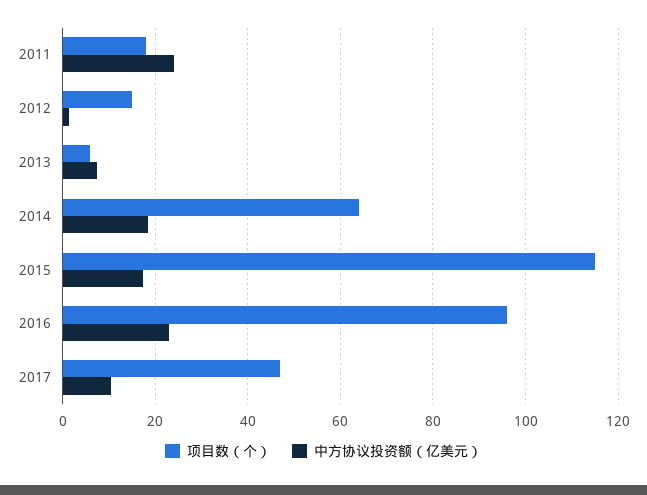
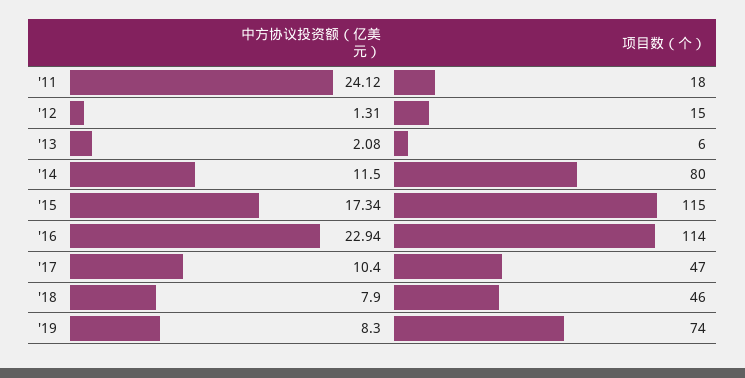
中方协议投资额（亿美元）, 2013: 8 -> 2.08
项目数（个）, 2014: 64 -> 80
中方协议投资额（亿美元）, 2014: 18 -> 11.5
项目数（个）, 2016: 96 -> 114
中方协议投资额（亿美元）, '18: none -> 7.9
项目数（个）, '18: none -> 46
中方协议投资额（亿美元）, '19: none -> 8.3
项目数（个）, '19: none -> 74

